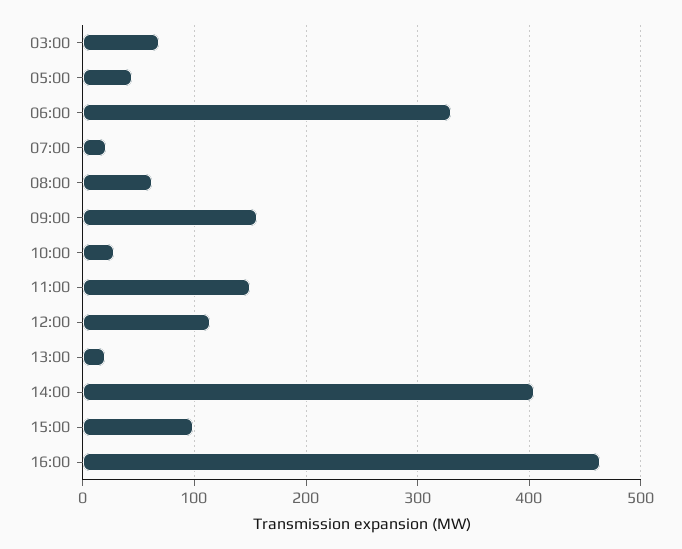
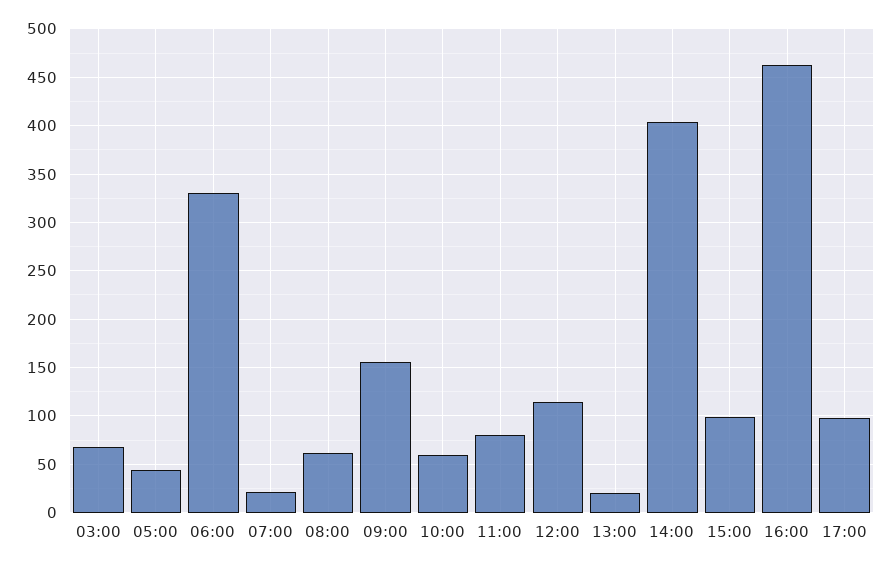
10:00: 30 -> 60
11:00: 150 -> 80
17:00: none -> 100

